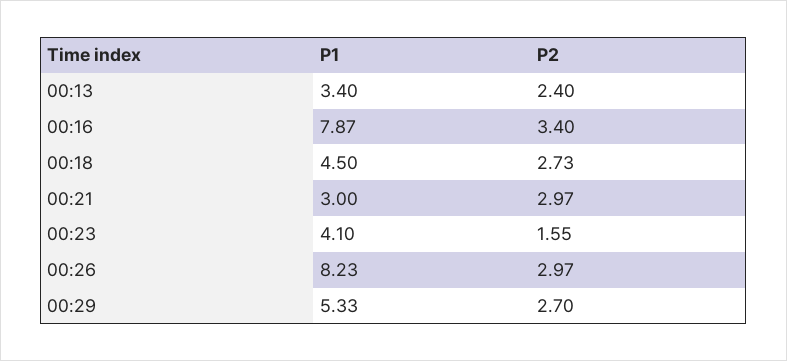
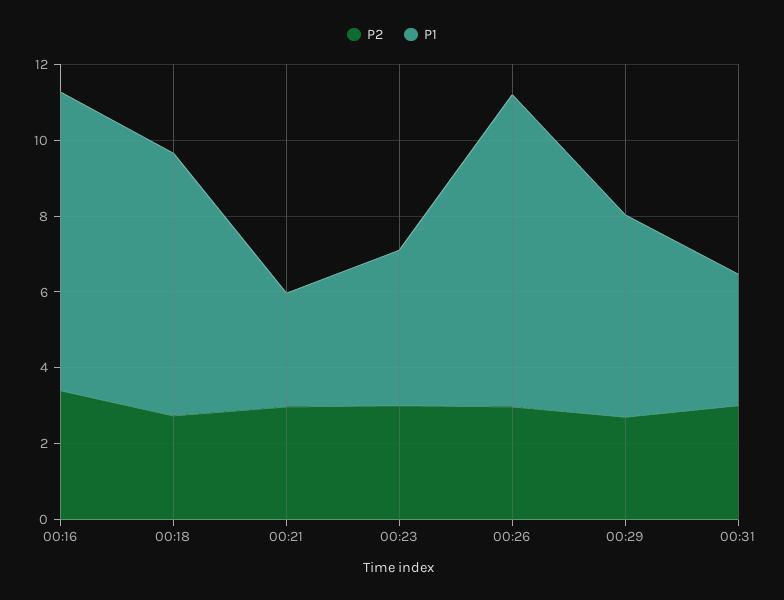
P1, 00:13: 3.4 -> none
P2, 00:13: 2.4 -> none
P1, 00:18: 4.5 -> 7
P2, 00:23: 1.55 -> 3
P2, 00:31: none -> 3
P1, 00:31: none -> 3.5

